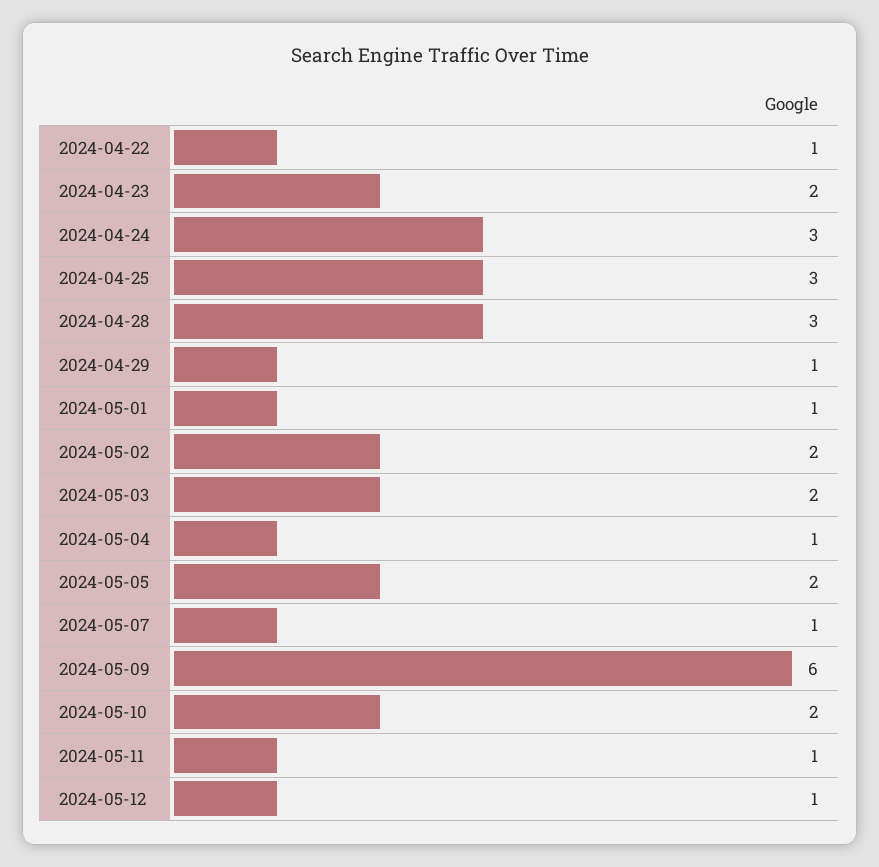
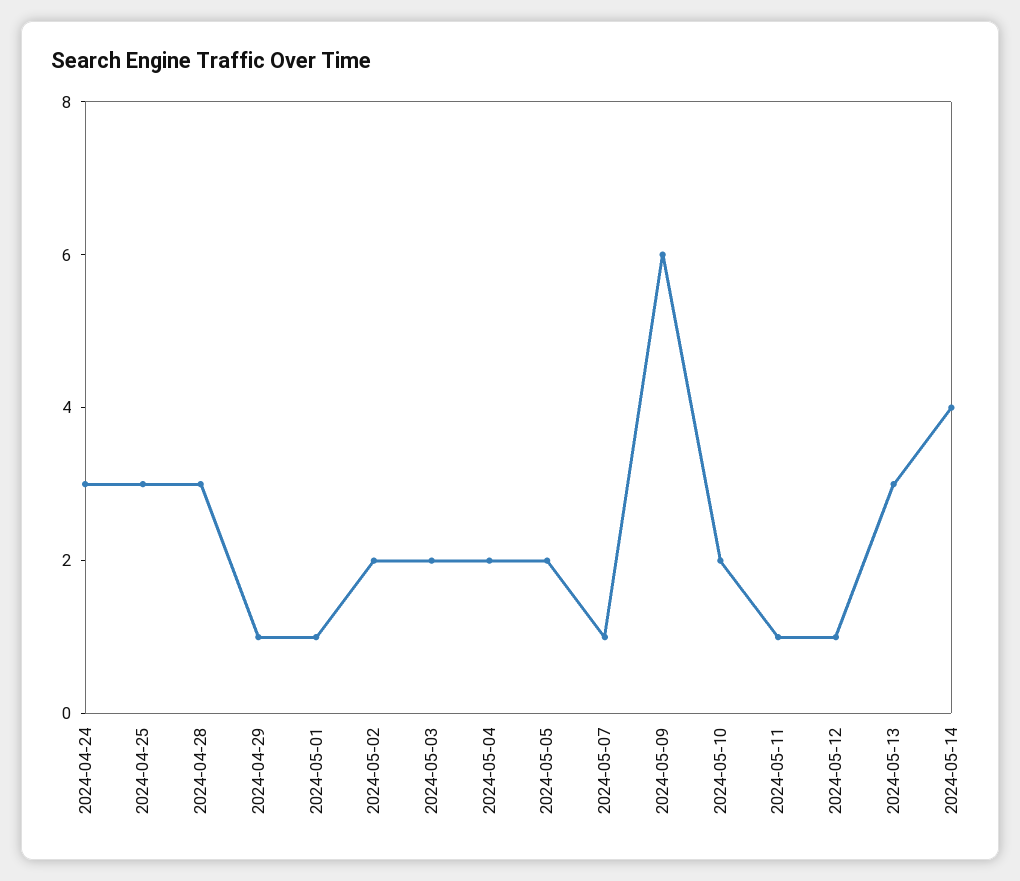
2024-04-22: 1 -> none
2024-04-23: 2 -> none
2024-05-04: 1 -> 2
2024-05-13: none -> 3
2024-05-14: none -> 4

